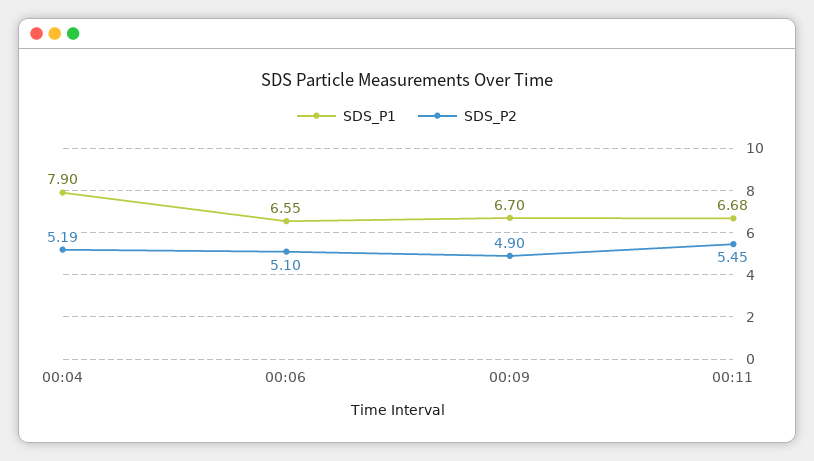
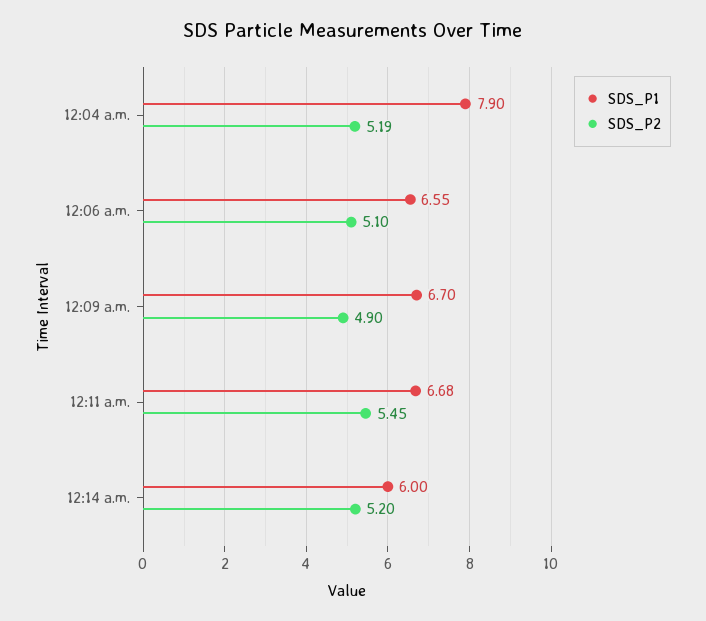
SDS_P1, 12:14 a.m.: none -> 6
SDS_P2, 12:14 a.m.: none -> 5.2

